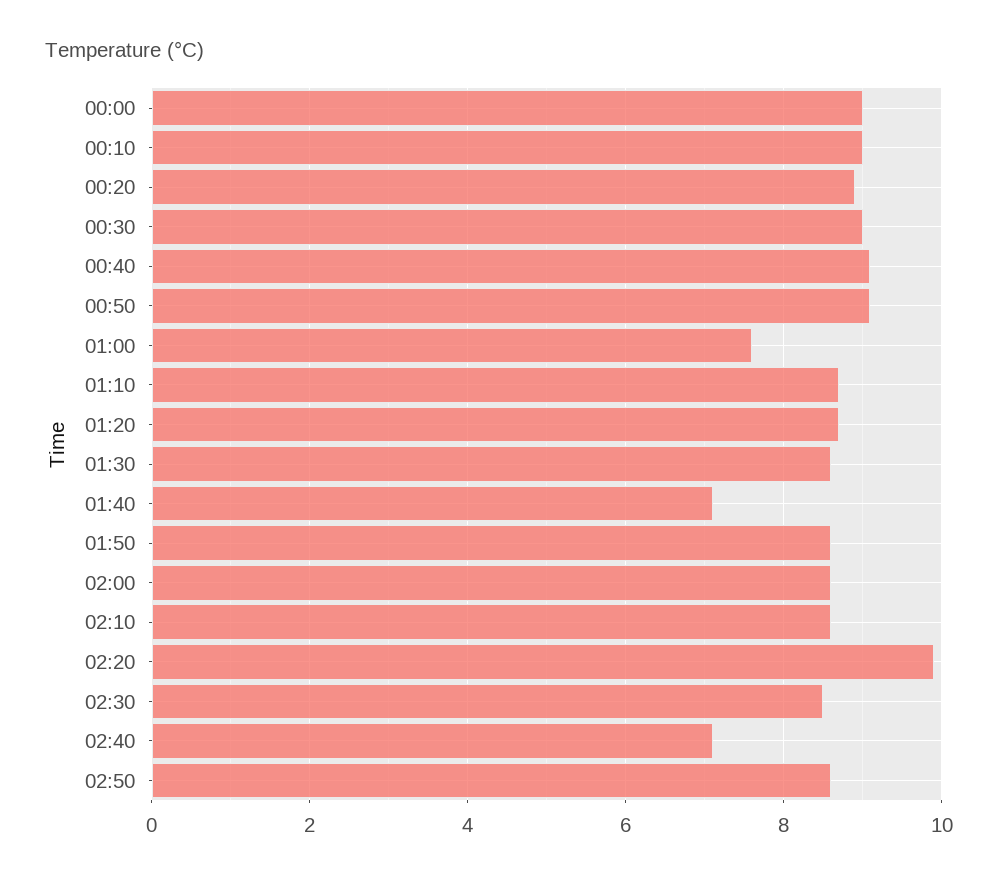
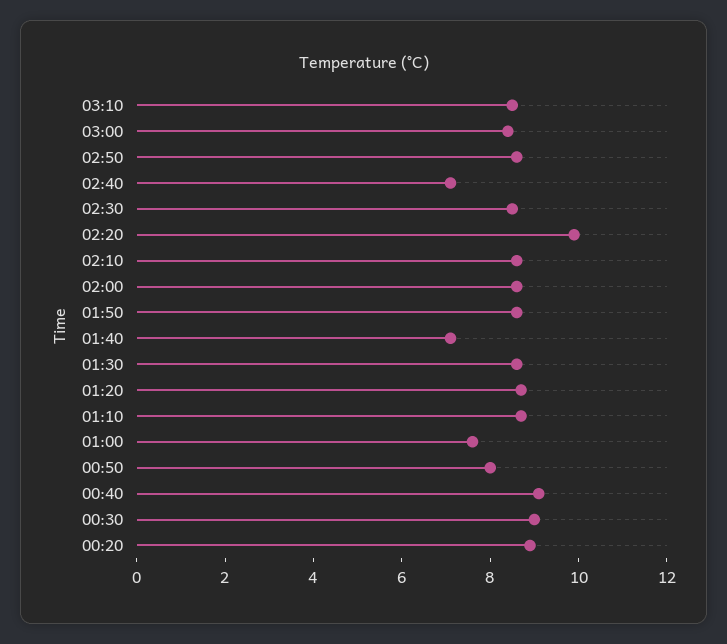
00:00: 9 -> none
00:10: 9 -> none
00:50: 9 -> 8
03:10: none -> 8.5
03:00: none -> 8.5

